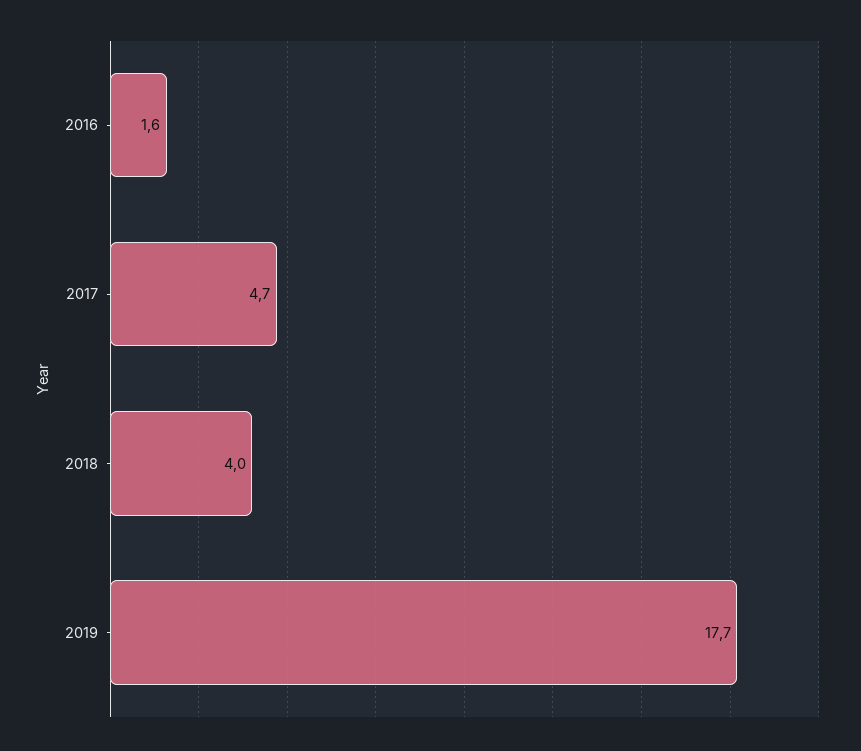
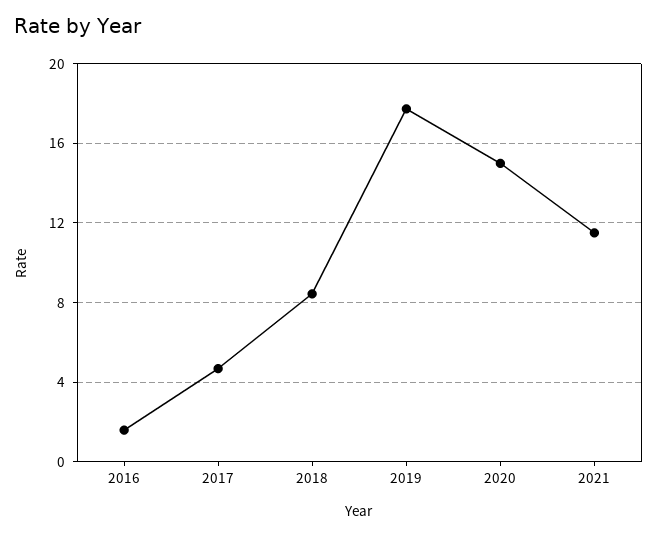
2018: 4 -> 8.5
2020: none -> 15
2021: none -> 11.5

